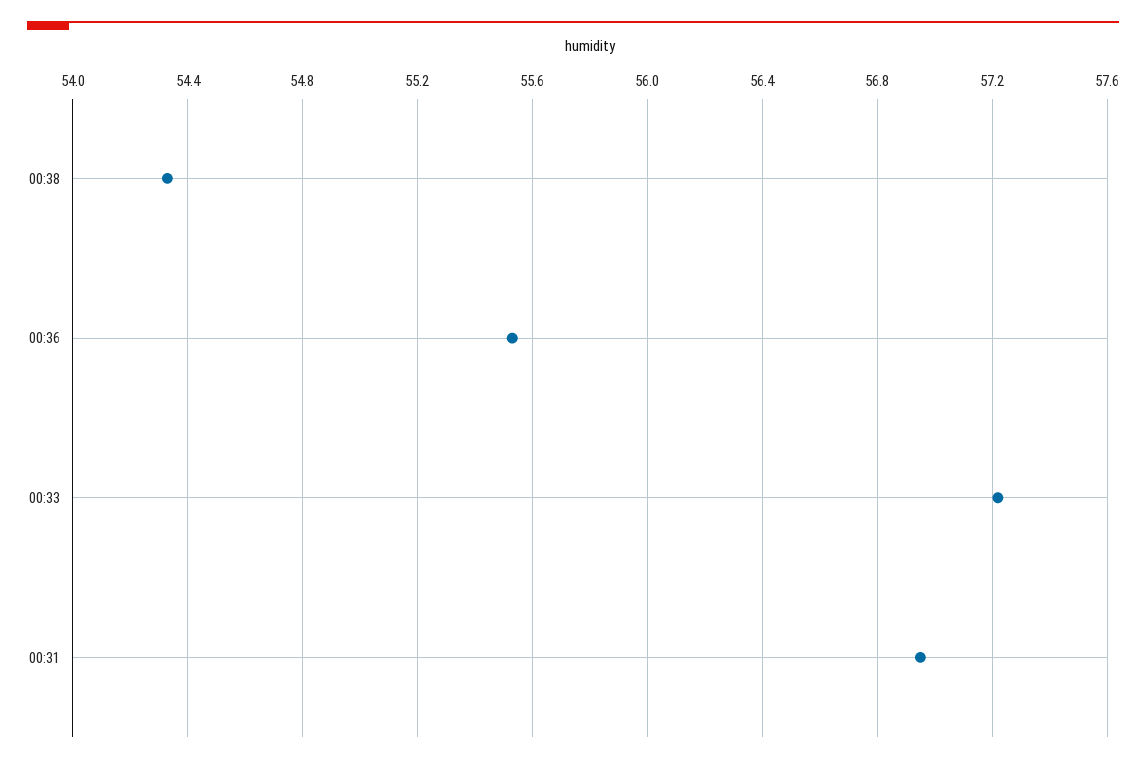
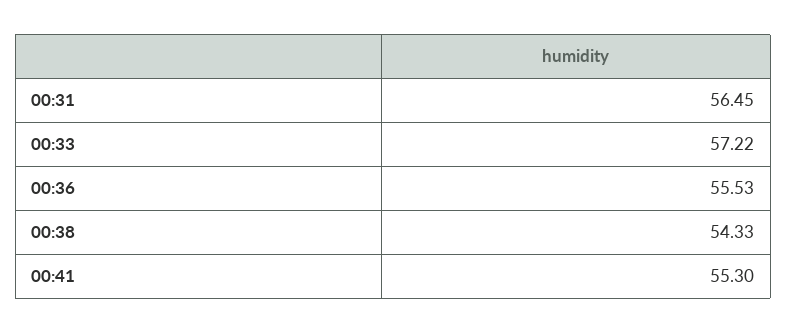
00:31: 56.95 -> 56.45
00:41: none -> 55.3

